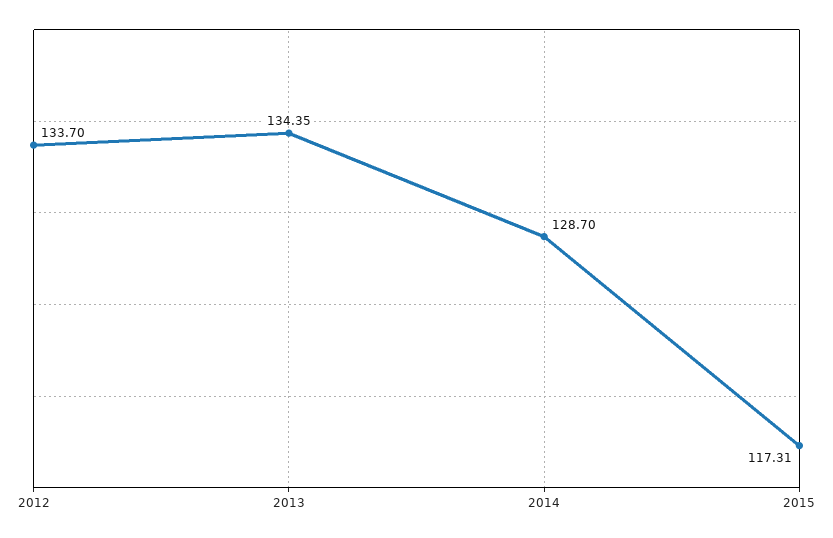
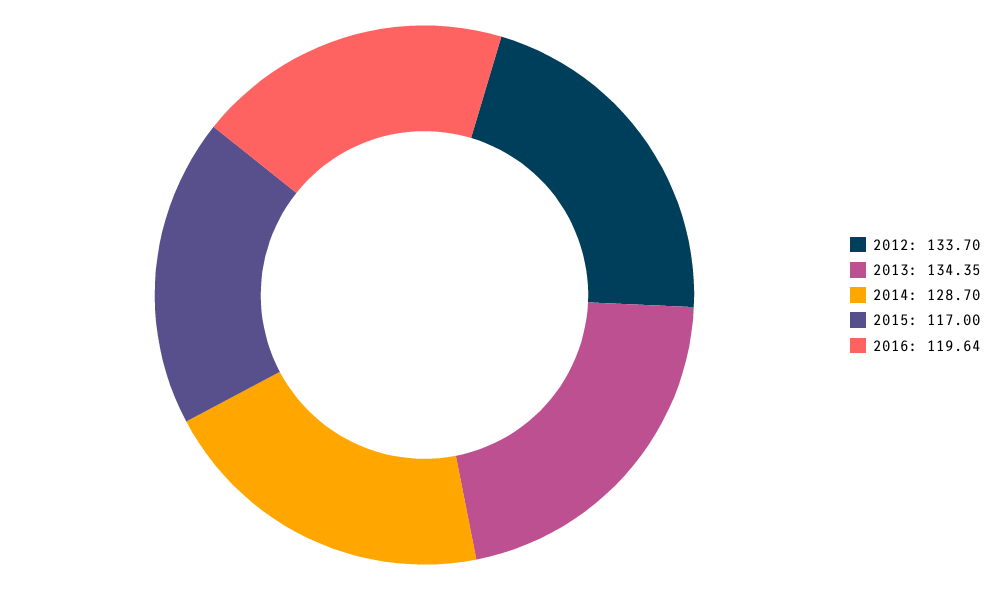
2015: 117.31 -> 117
2016: none -> 119.64

